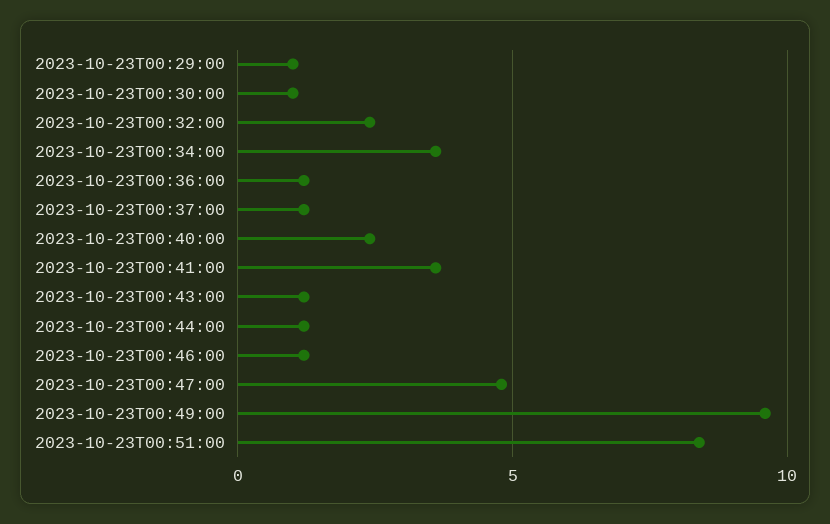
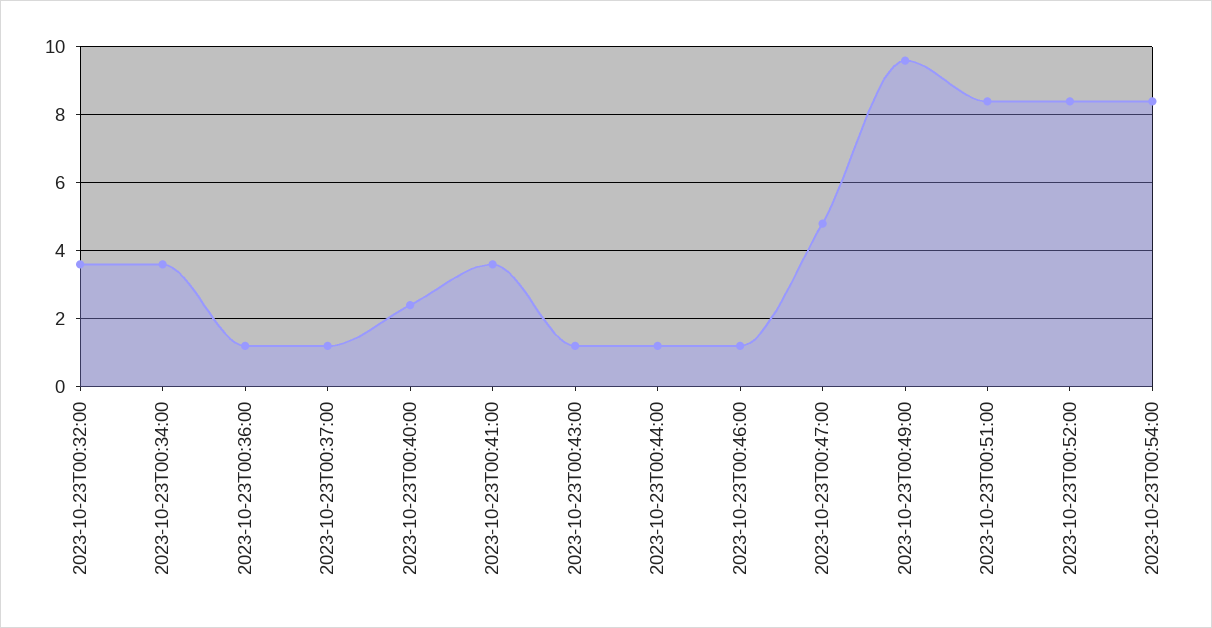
2023-10-23T00:29:00: 1 -> none
2023-10-23T00:30:00: 1 -> none
2023-10-23T00:32:00: 2.5 -> 3.5
2023-10-23T00:52:00: none -> 8.5
2023-10-23T00:54:00: none -> 8.5

